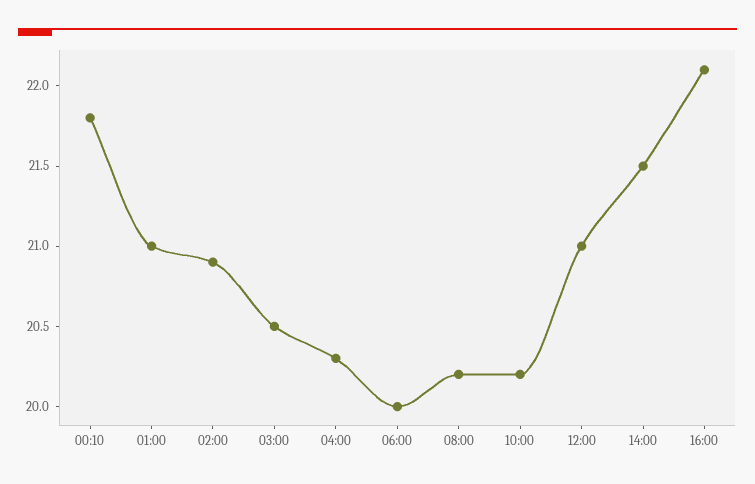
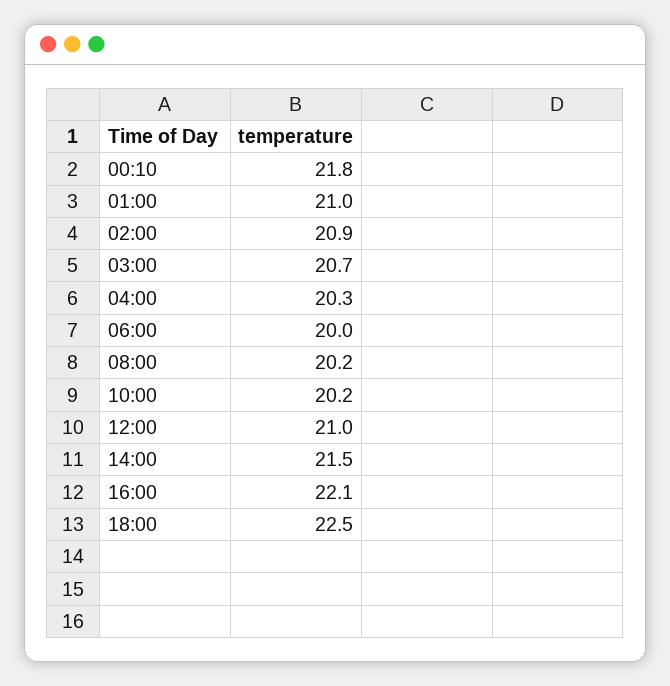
03:00: 20.5 -> 20.7
18:00: none -> 22.5

